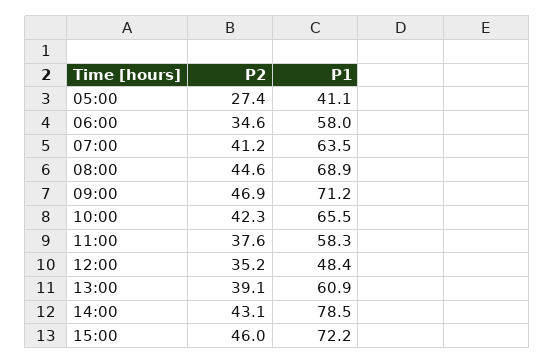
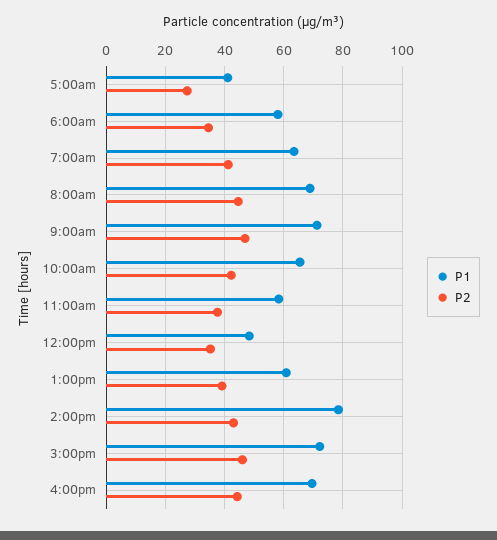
P1, 4:00pm: none -> 70
P2, 4:00pm: none -> 45

